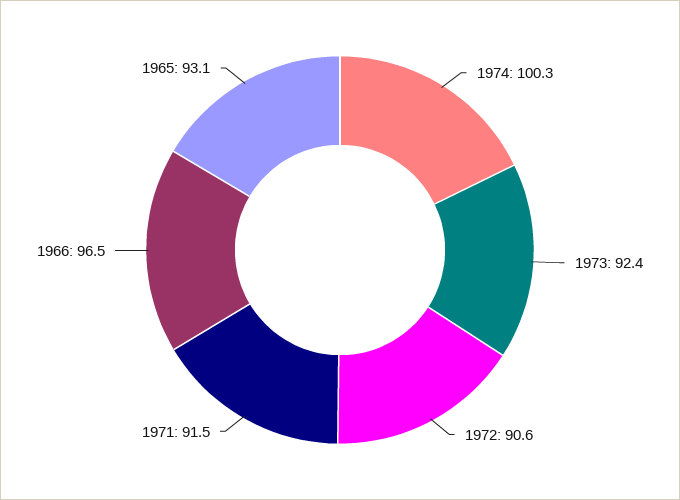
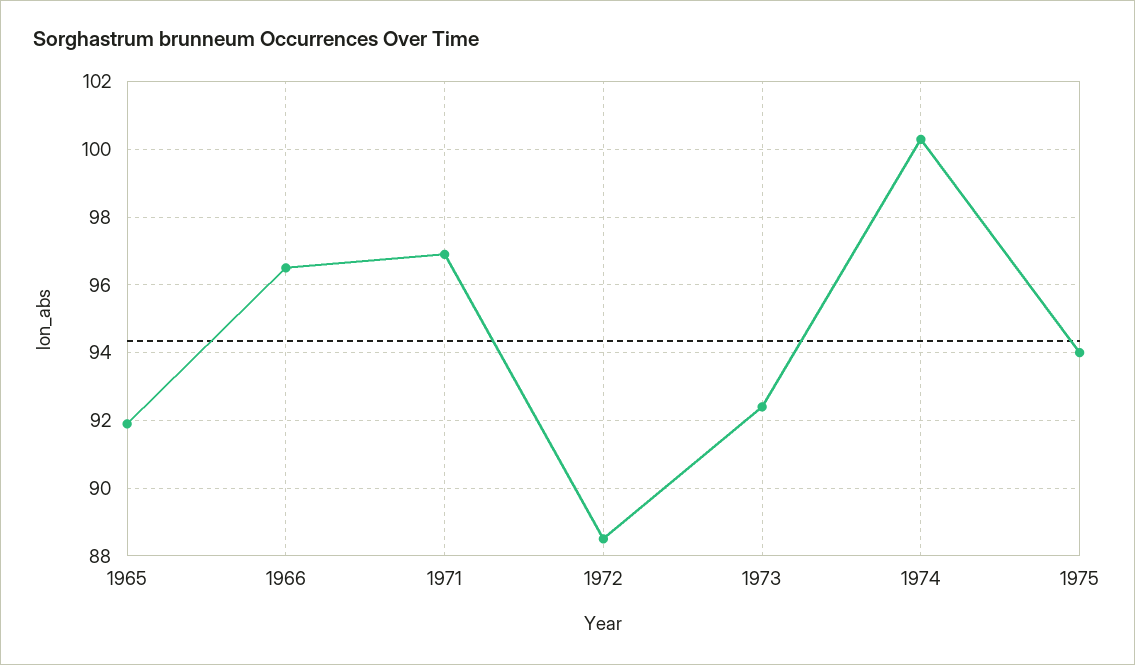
1972: 90.6 -> 88.5
1971: 91.5 -> 97
1965: 93.1 -> 92
1975: none -> 94

